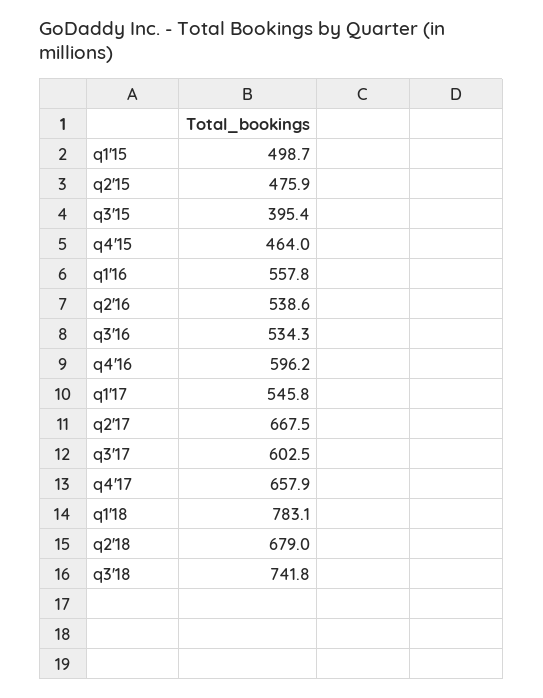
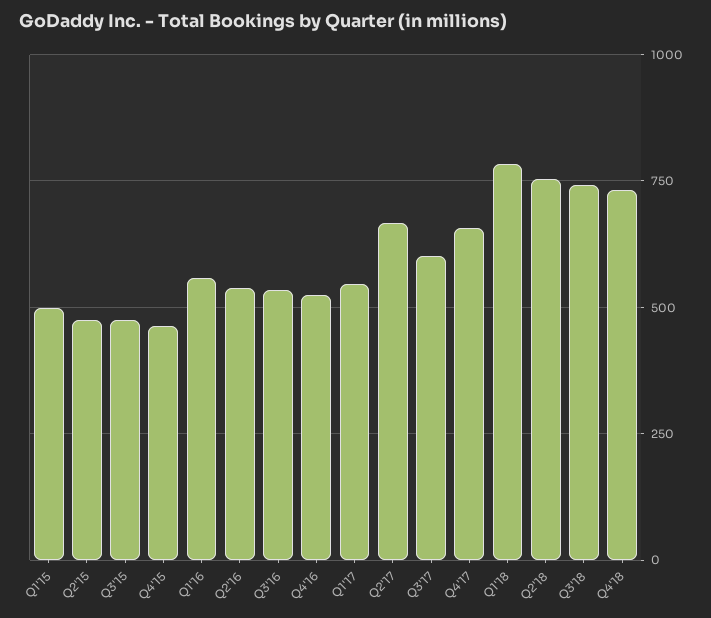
q3'15: 395.4 -> 475
q4'16: 596.2 -> 525
q2'18: 679 -> 750
Q4'18: none -> 725

